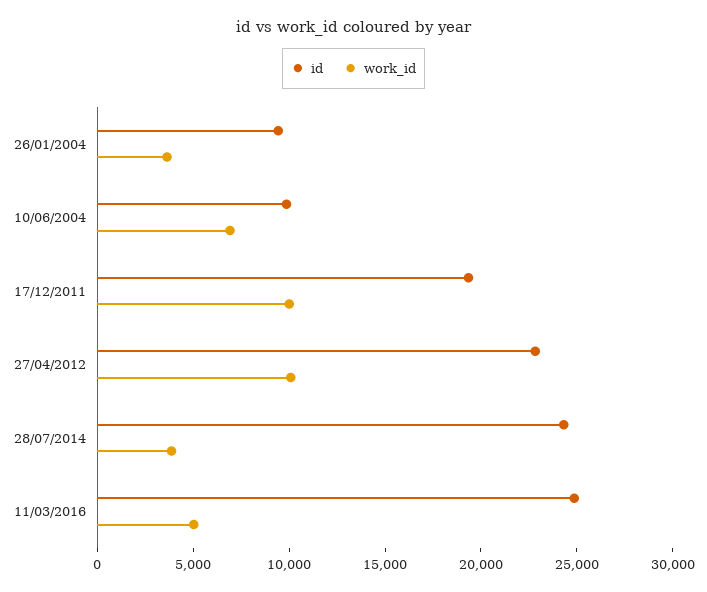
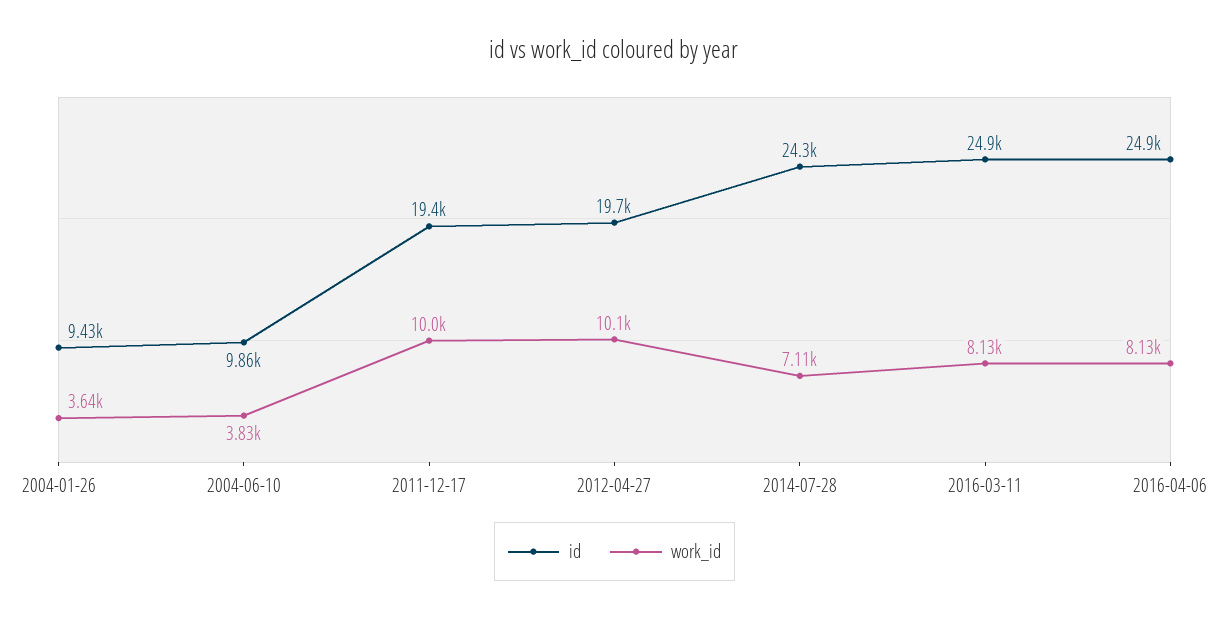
work_id, 10/06/2004: 7000 -> 3830
id, 27/04/2012: 23000 -> 19700
work_id, 28/07/2014: 4000 -> 7110
work_id, 11/03/2016: 5000 -> 8130
id, 2016-04-06: none -> 24900
work_id, 2016-04-06: none -> 8130

